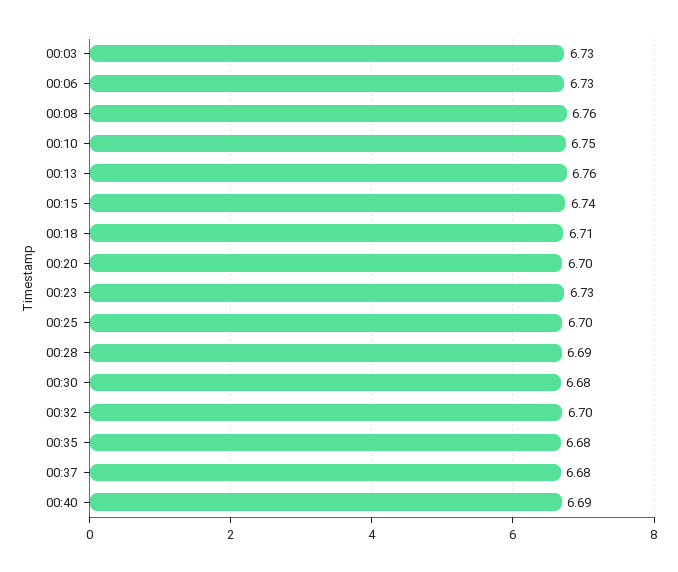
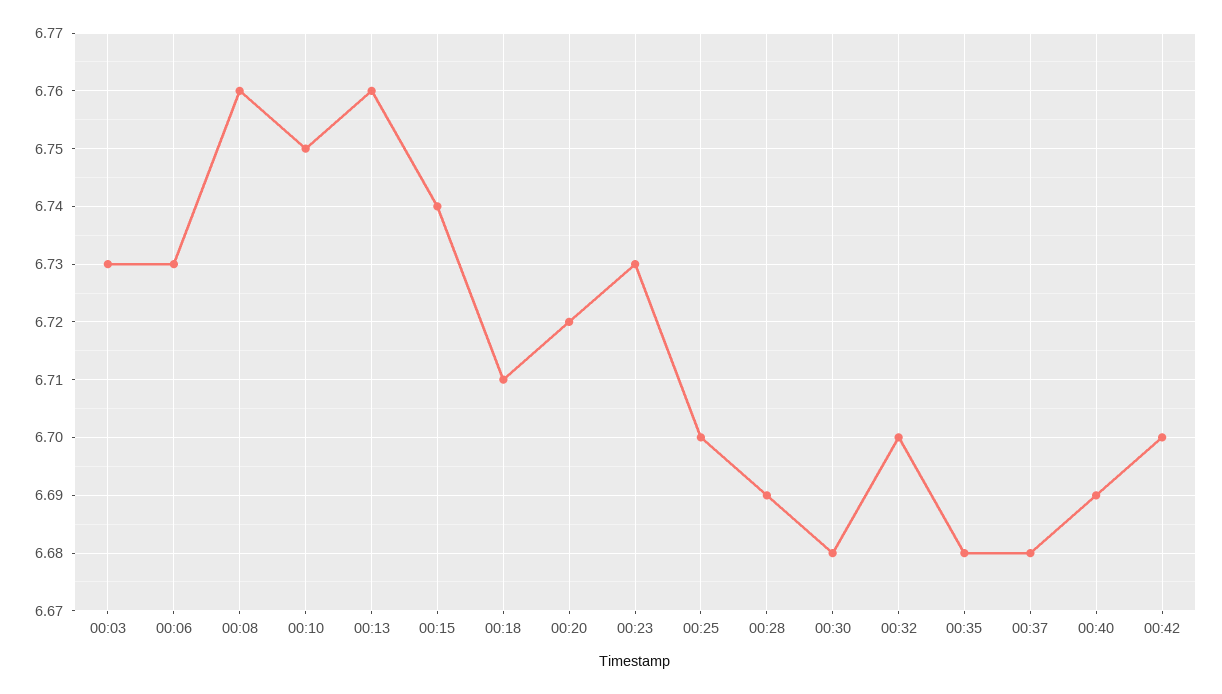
00:20: 6.7 -> 6.72
00:42: none -> 6.7

